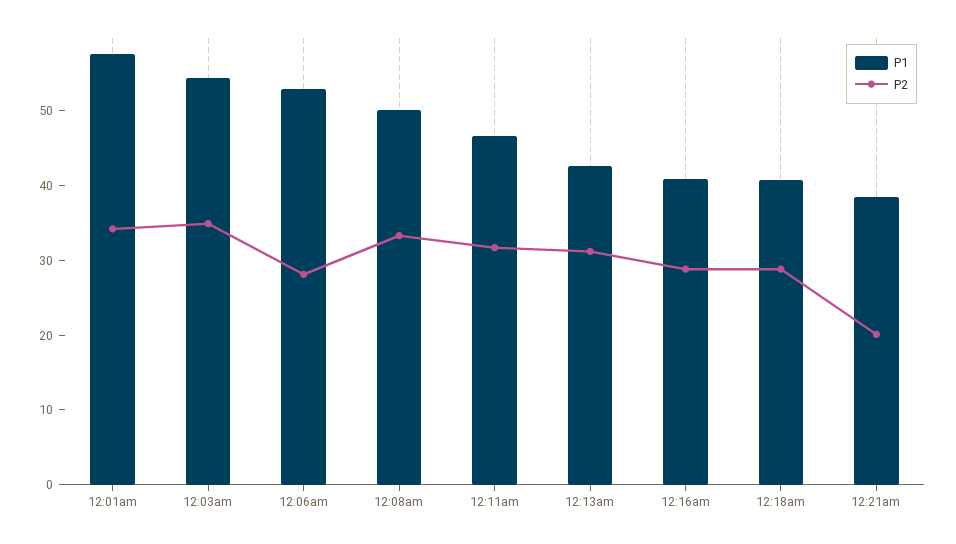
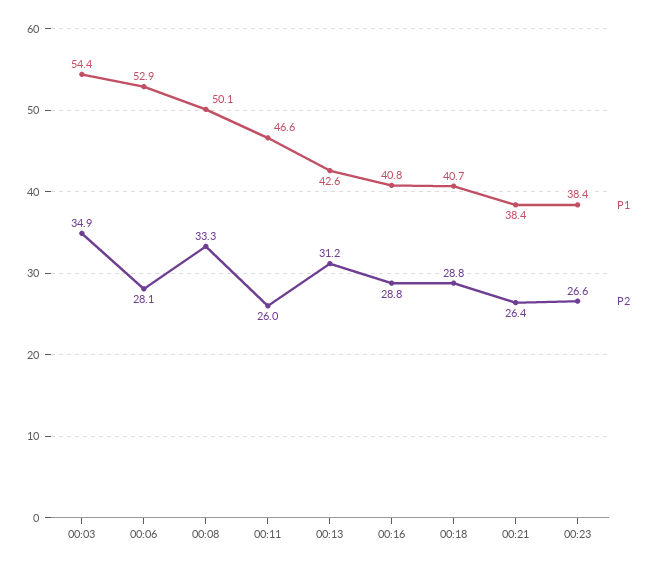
P1, 12:01am: 58 -> none
P2, 12:01am: 34 -> none
P2, 12:11am: 32 -> 26
P2, 12:21am: 20 -> 26.4
P1, 00:23: none -> 38.4
P2, 00:23: none -> 26.6

